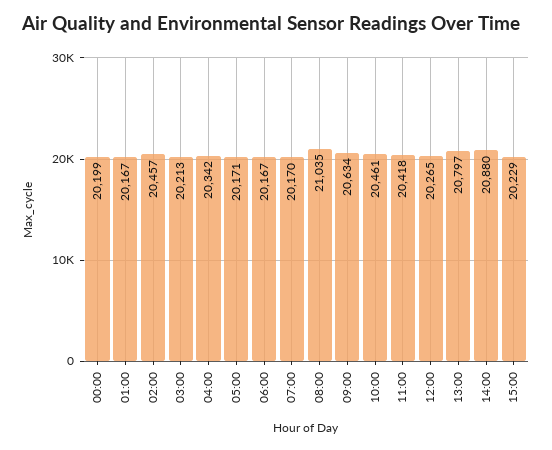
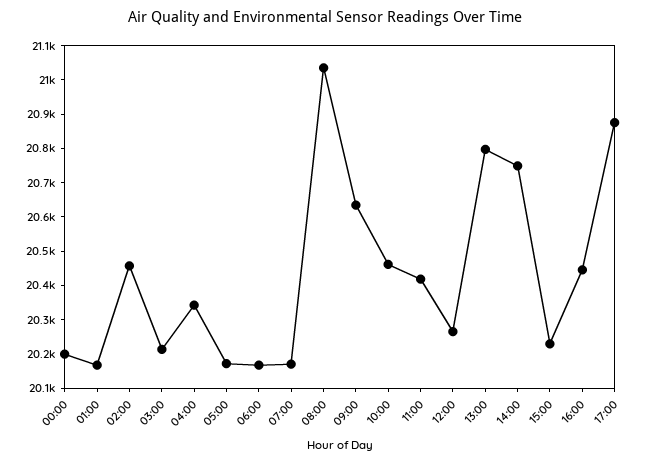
14:00: 20880 -> 20750
16:00: none -> 20450
17:00: none -> 20875

